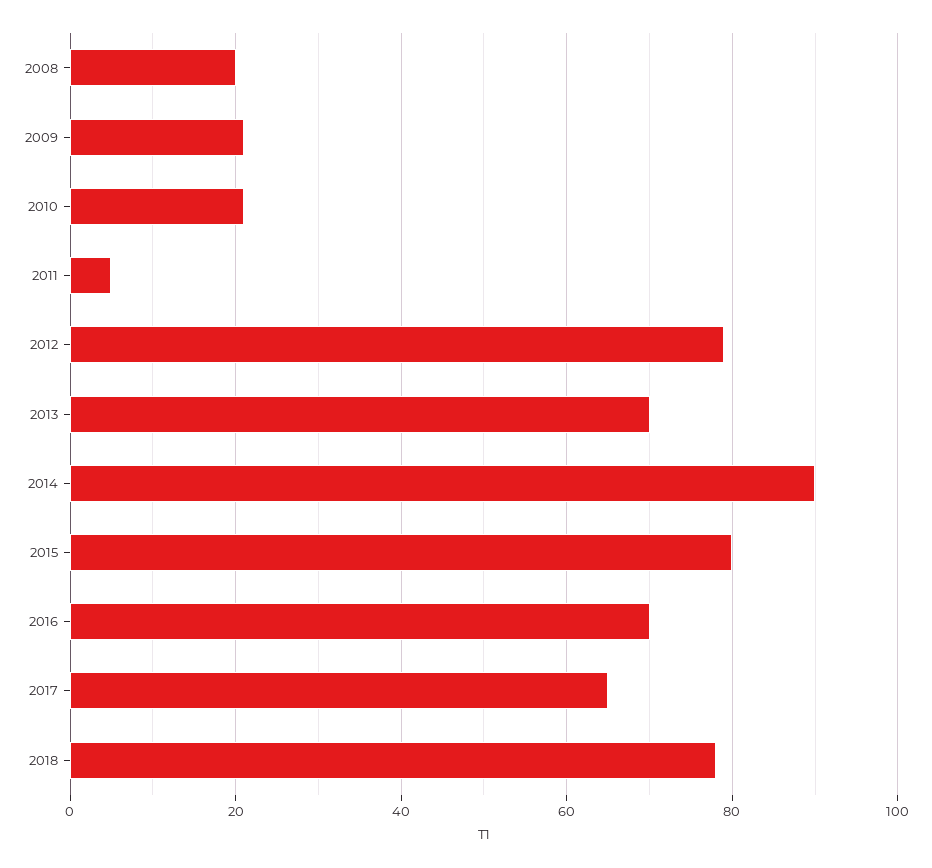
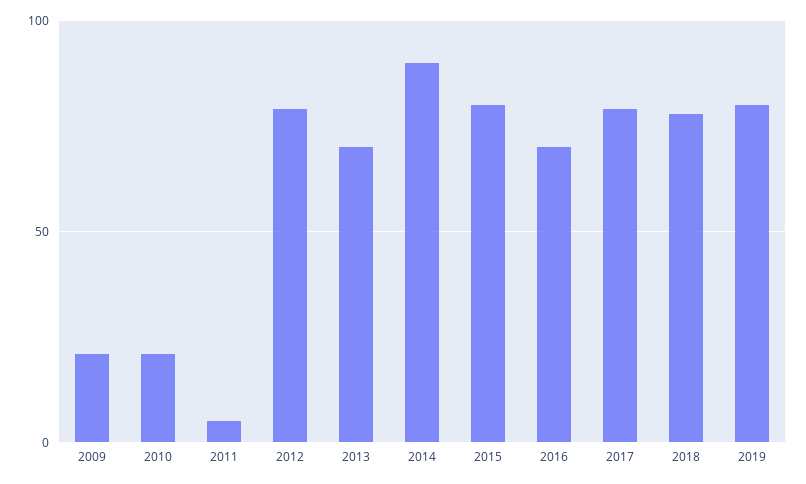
2008: 20 -> none
2017: 65 -> 80
2019: none -> 80

